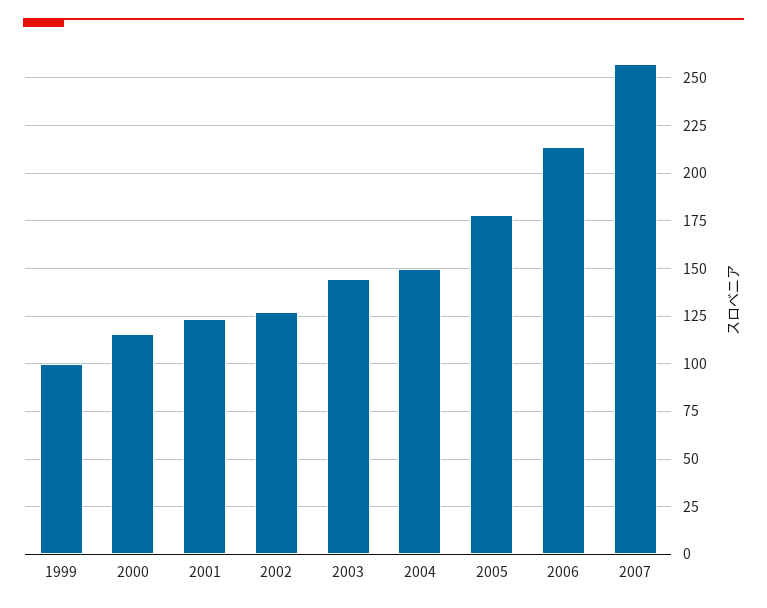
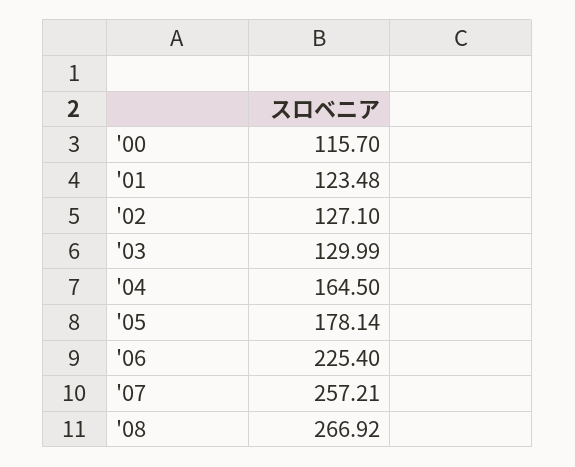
1999: 100 -> none
2003: 145 -> 129.99
2004: 150 -> 164.5
2006: 215 -> 225.4
'08: none -> 266.92

